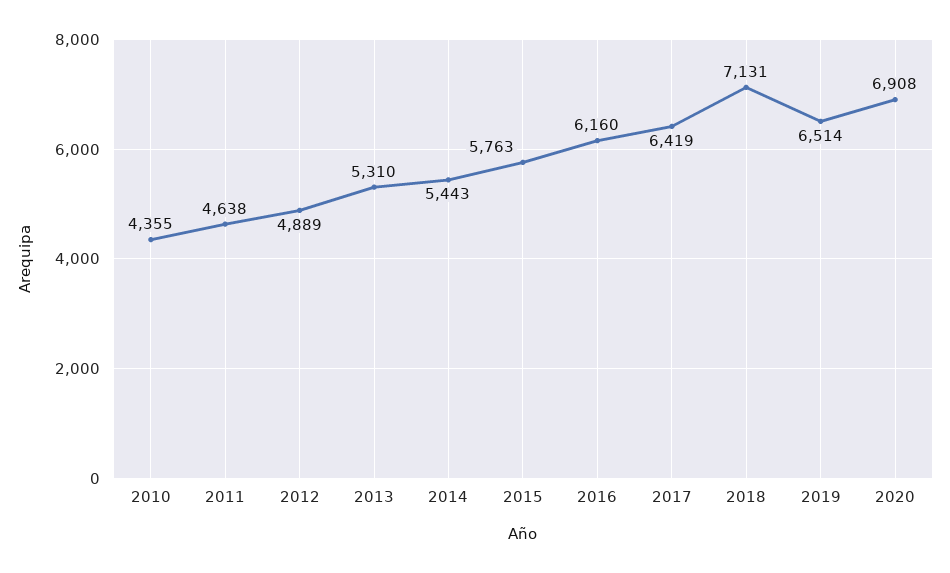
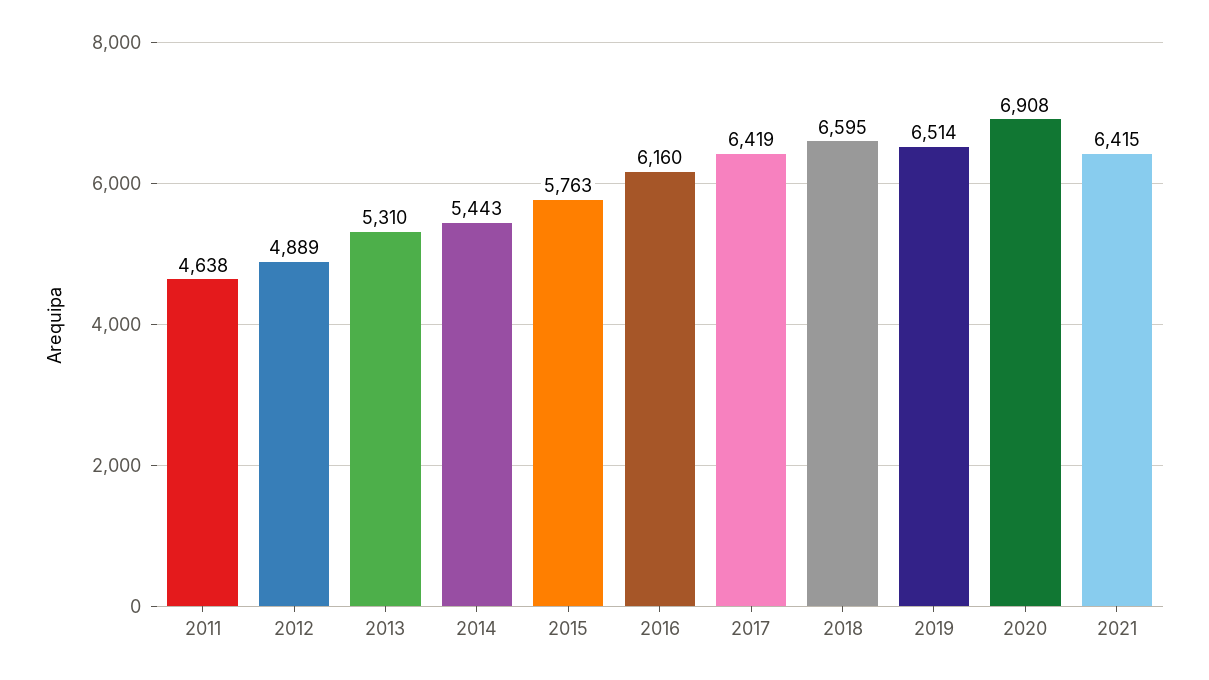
2010: 4355 -> none
2018: 7131 -> 6595
2021: none -> 6415

